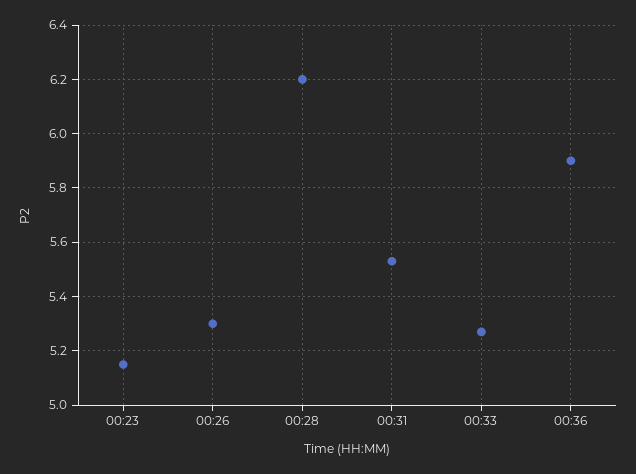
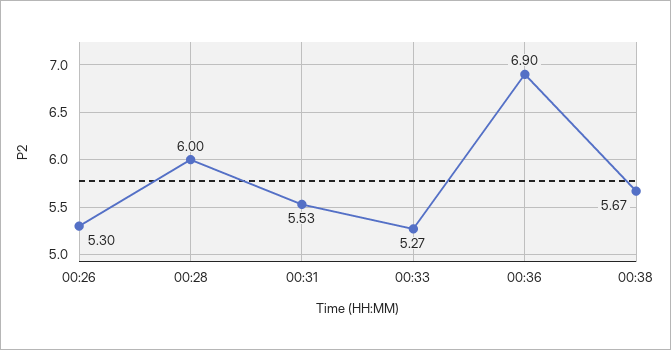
00:23: 5.15 -> none
00:28: 6.2 -> 6
00:36: 5.9 -> 6.9
00:38: none -> 5.67

